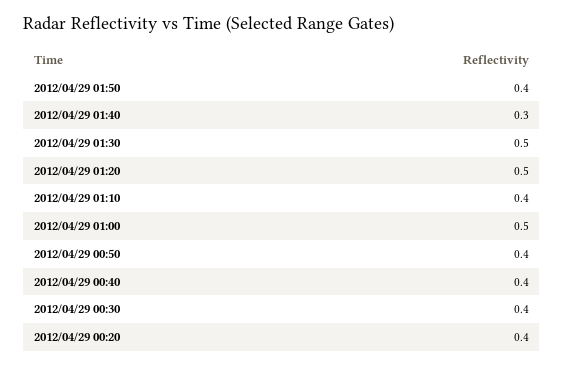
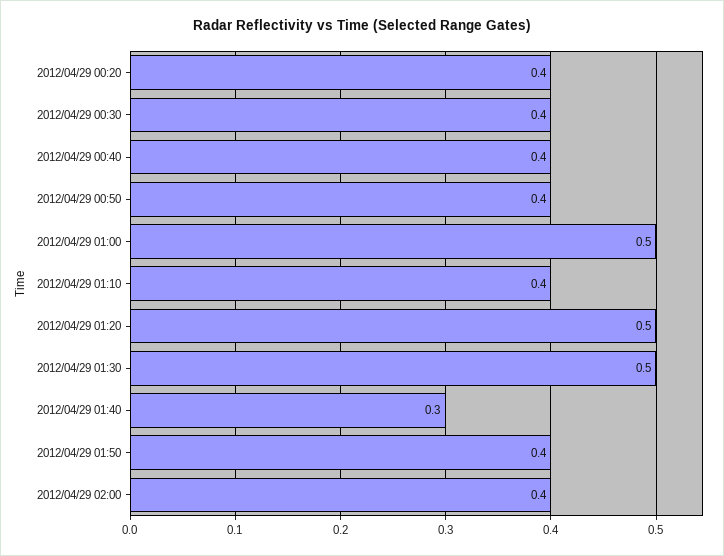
2012/04/29 02:00: none -> 0.4

